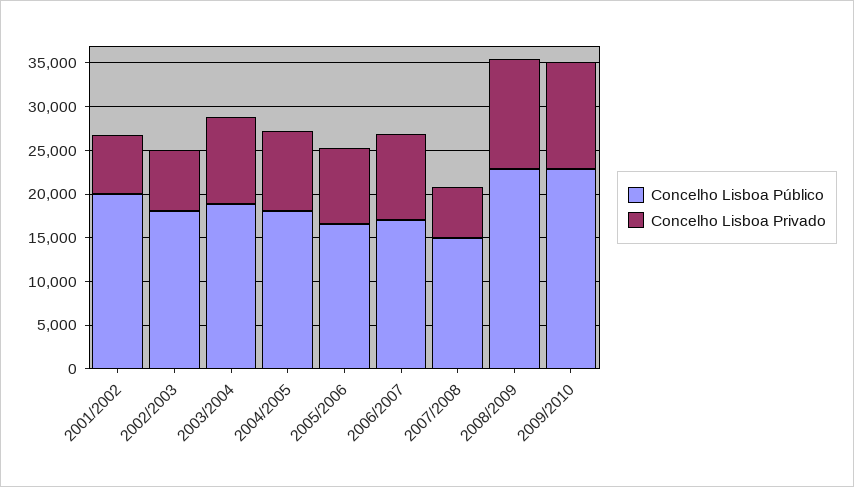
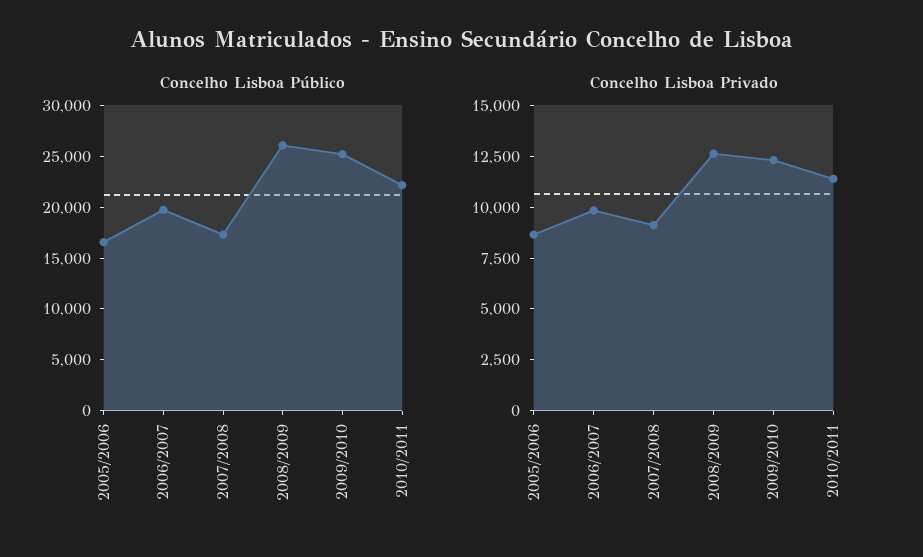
Concelho Lisboa Público, 2001/2002: 20000 -> none
Concelho Lisboa Privado, 2001/2002: 7000 -> none
Concelho Lisboa Público, 2002/2003: 18000 -> none
Concelho Lisboa Privado, 2002/2003: 7000 -> none
Concelho Lisboa Público, 2003/2004: 19000 -> none
Concelho Lisboa Privado, 2003/2004: 10000 -> none
Concelho Lisboa Público, 2004/2005: 18000 -> none
Concelho Lisboa Privado, 2004/2005: 9000 -> none
Concelho Lisboa Público, 2006/2007: 17000 -> 20000
Concelho Lisboa Público, 2007/2008: 15000 -> 17000
Concelho Lisboa Privado, 2007/2008: 6000 -> 9000
Concelho Lisboa Público, 2008/2009: 23000 -> 26000
Concelho Lisboa Público, 2009/2010: 23000 -> 25000
Concelho Lisboa Público, 2010/2011: none -> 22000
Concelho Lisboa Privado, 2010/2011: none -> 11500

